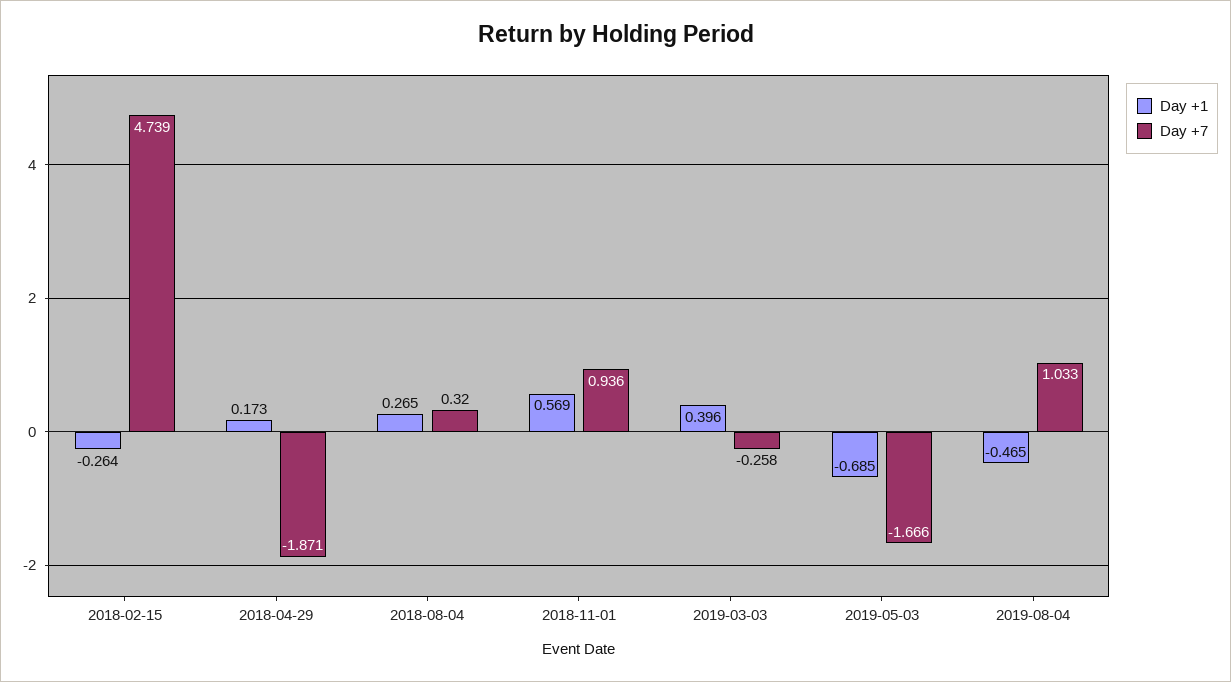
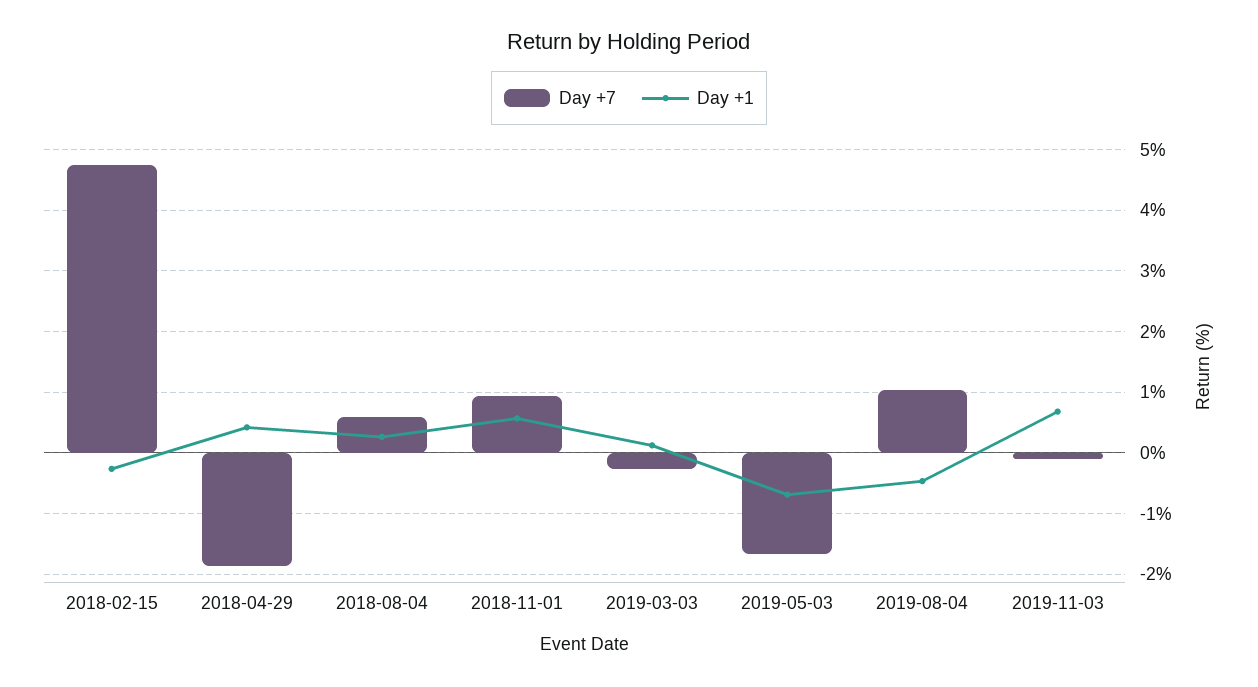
Day +1, 2018-04-29: 0.173 -> 0.4
Day +7, 2018-08-04: 0.32 -> 0.6
Day +1, 2019-03-03: 0.396 -> 0.1
Day +7, 2019-11-03: none -> -0.1
Day +1, 2019-11-03: none -> 0.7

